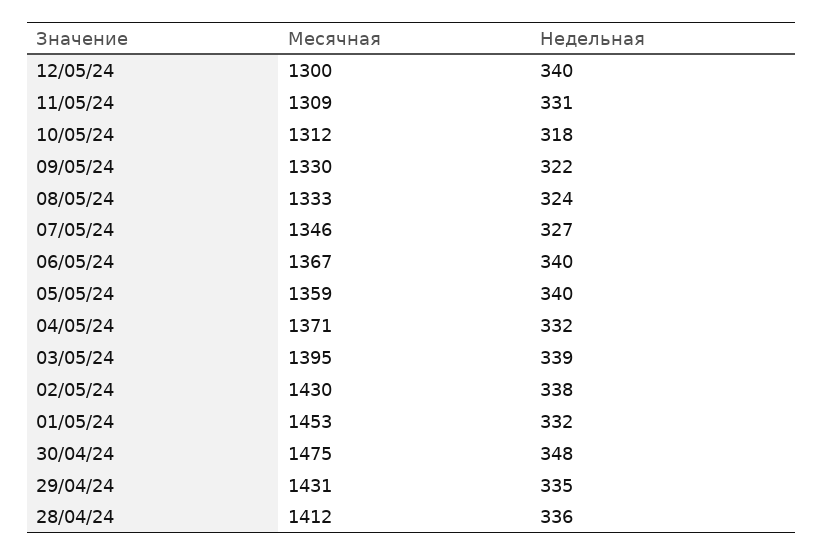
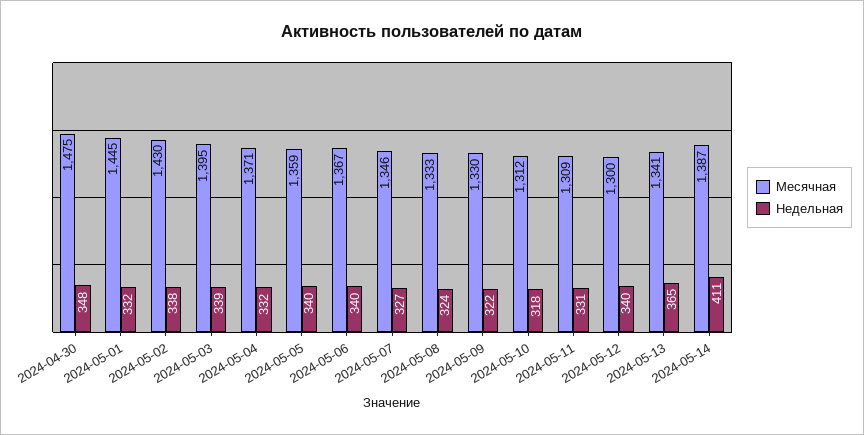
Месячная, 01/05/24: 1453 -> 1445
Месячная, 29/04/24: 1431 -> none
Недельная, 29/04/24: 335 -> none
Месячная, 28/04/24: 1412 -> none
Недельная, 28/04/24: 336 -> none
Месячная, 2024-05-13: none -> 1341
Недельная, 2024-05-13: none -> 365
Месячная, 2024-05-14: none -> 1387
Недельная, 2024-05-14: none -> 411

